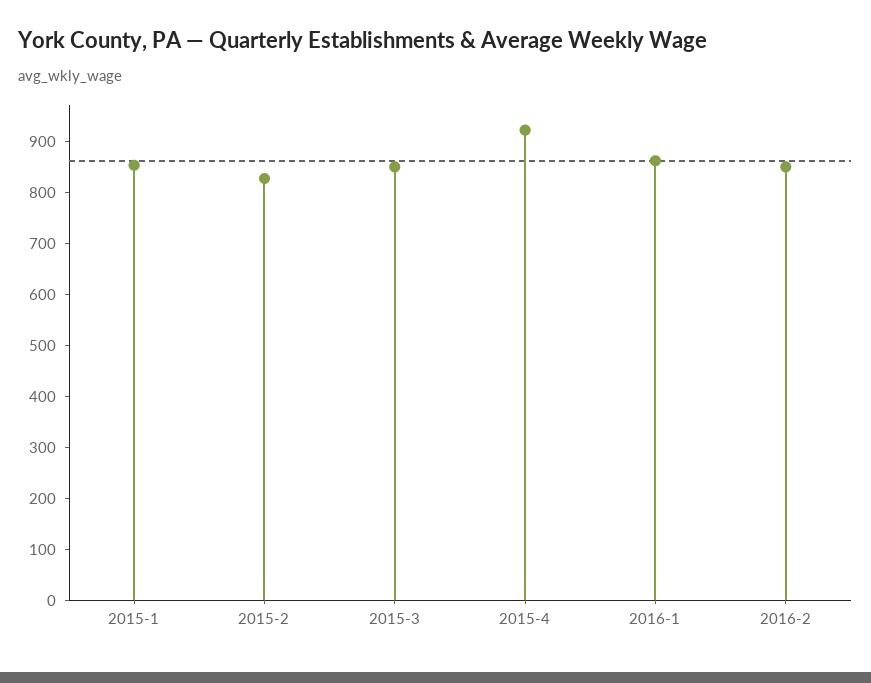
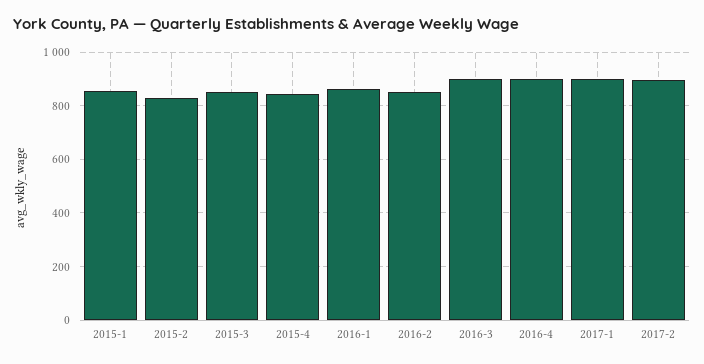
2015-4: 920 -> 850
2016-3: none -> 900
2016-4: none -> 900
2017-1: none -> 900
2017-2: none -> 900

